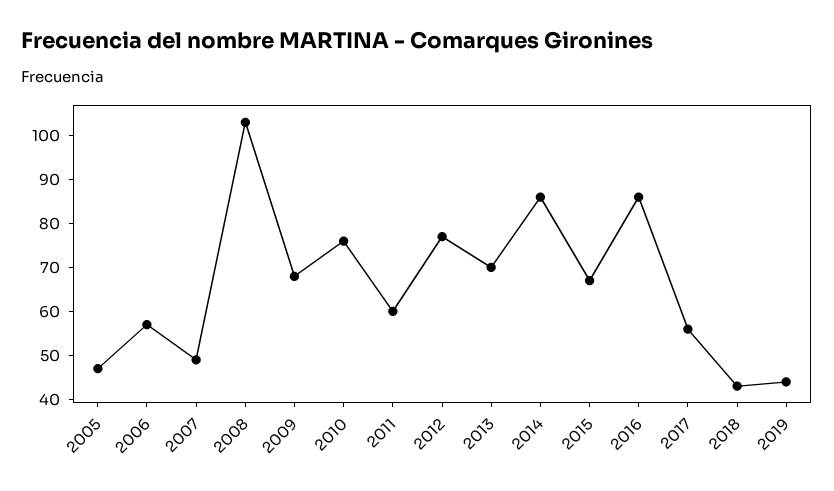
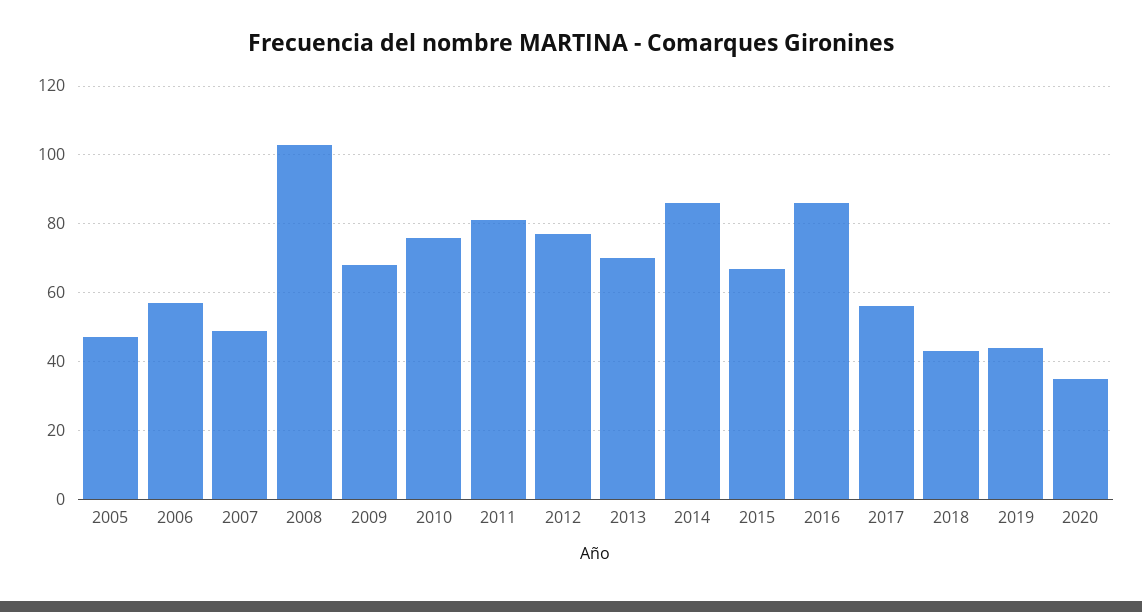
2011: 60 -> 80
2020: none -> 35

